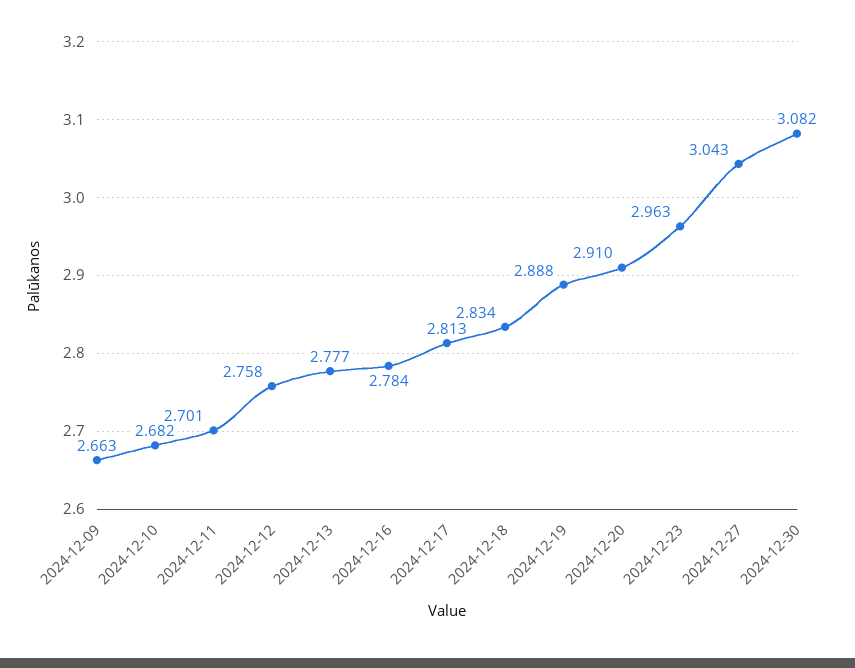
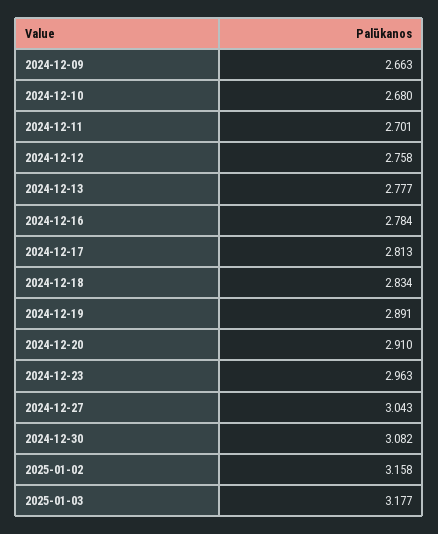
2024-12-10: 2.682 -> 2.68
2024-12-19: 2.888 -> 2.891
2025-01-02: none -> 3.158
2025-01-03: none -> 3.177

